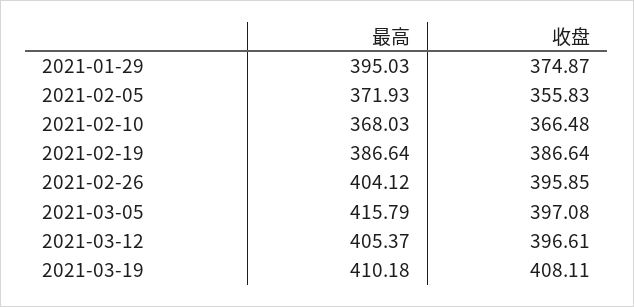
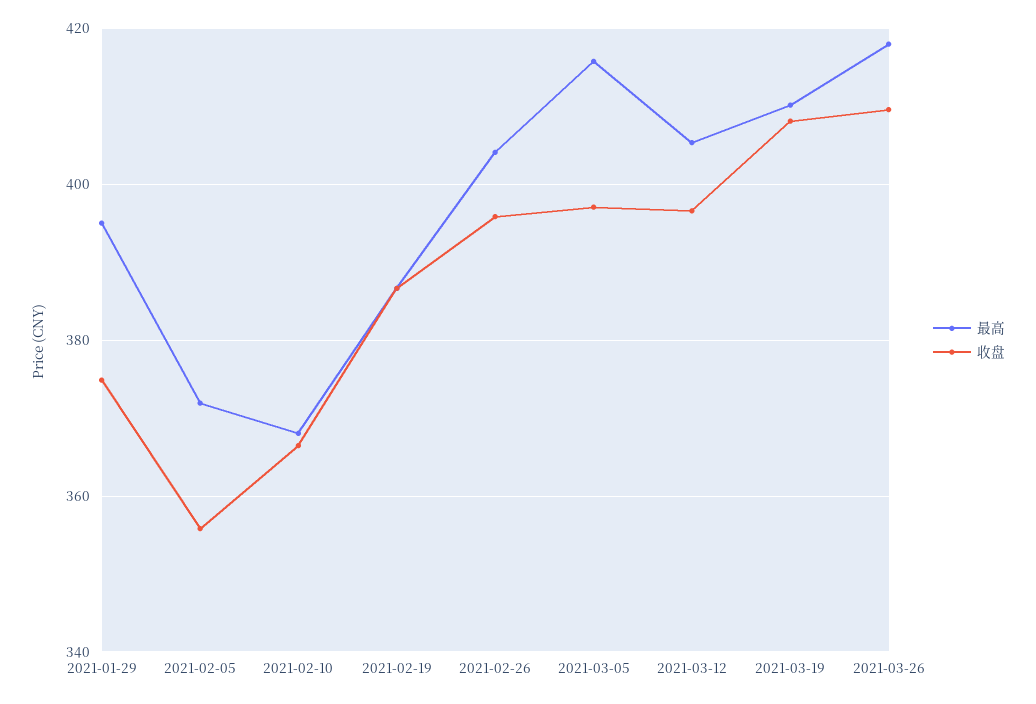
最高, 2021-03-26: none -> 418
收盘, 2021-03-26: none -> 410

